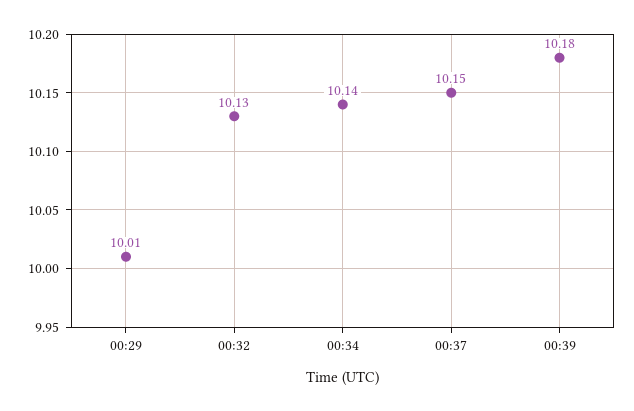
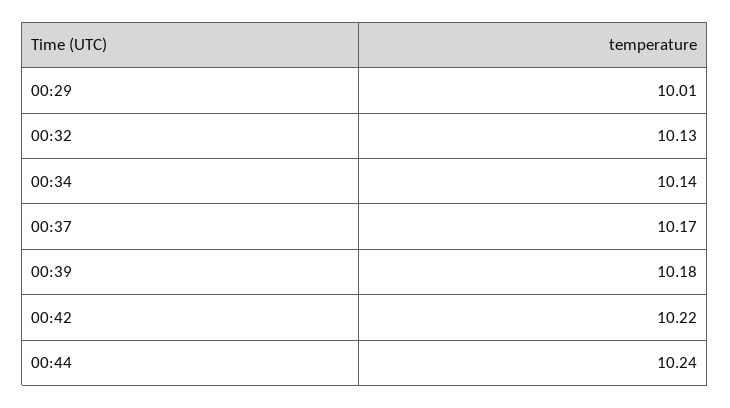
00:37: 10.15 -> 10.17
00:42: none -> 10.22
00:44: none -> 10.24

